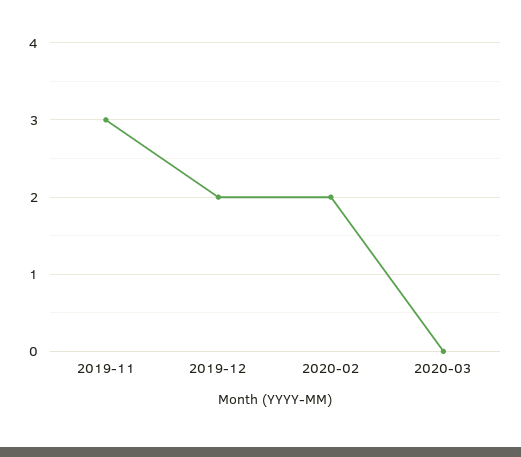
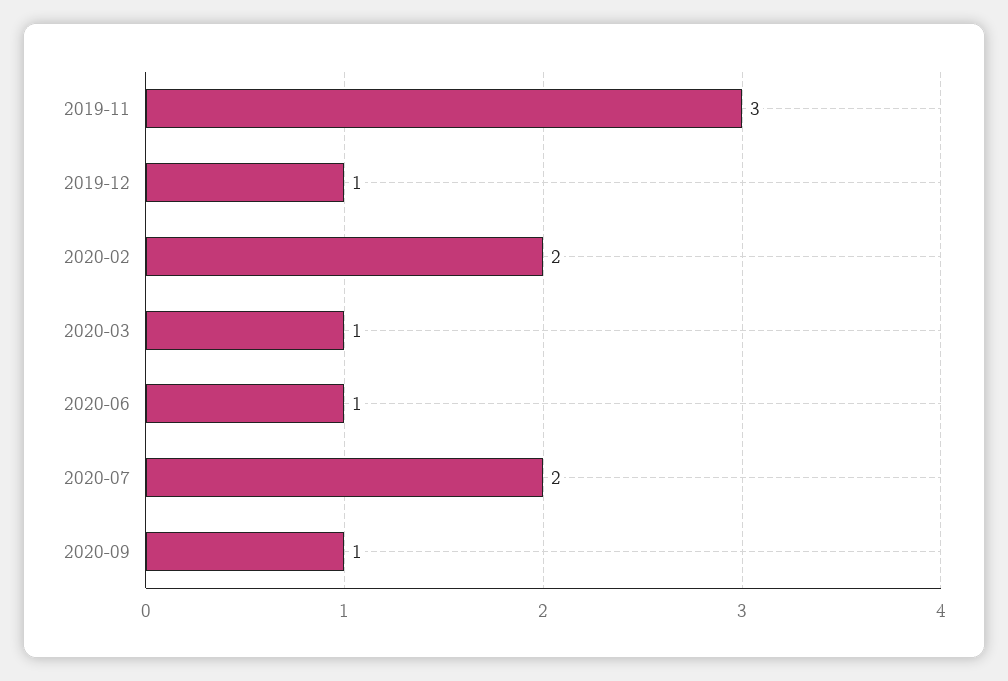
2019-12: 2 -> 1
2020-03: 0 -> 1
2020-06: none -> 1
2020-07: none -> 2
2020-09: none -> 1

